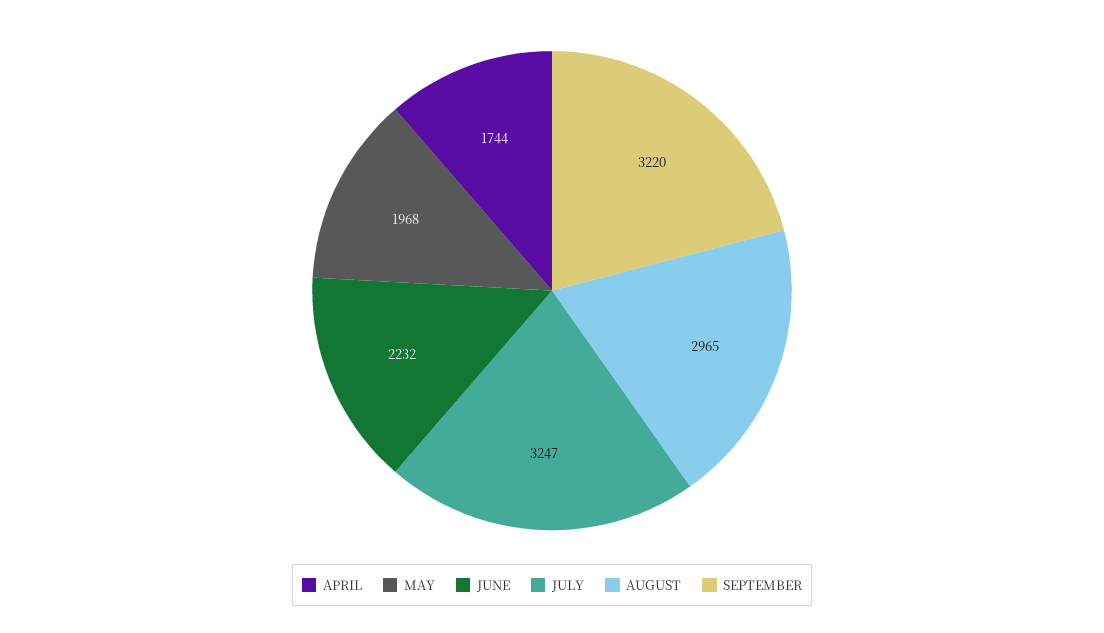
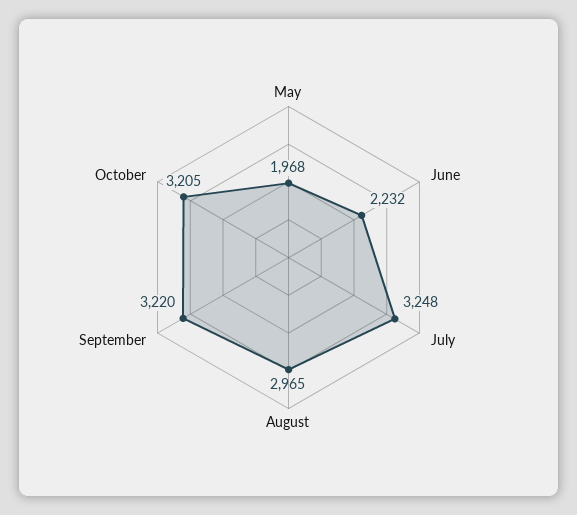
APRIL: 1744 -> none
JULY: 3247 -> 3248
October: none -> 3205

